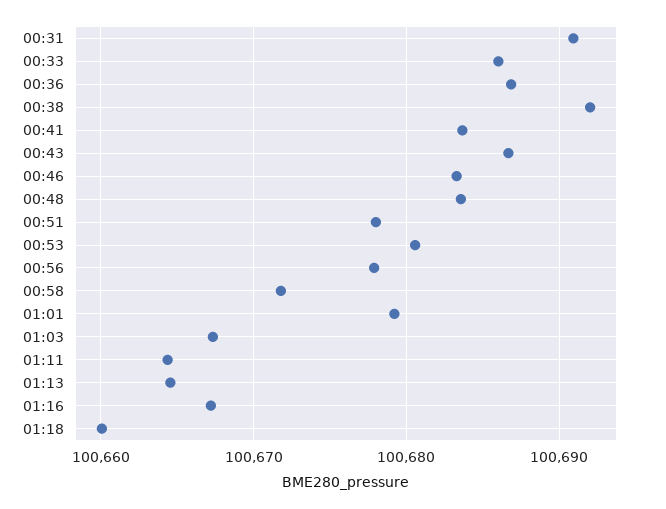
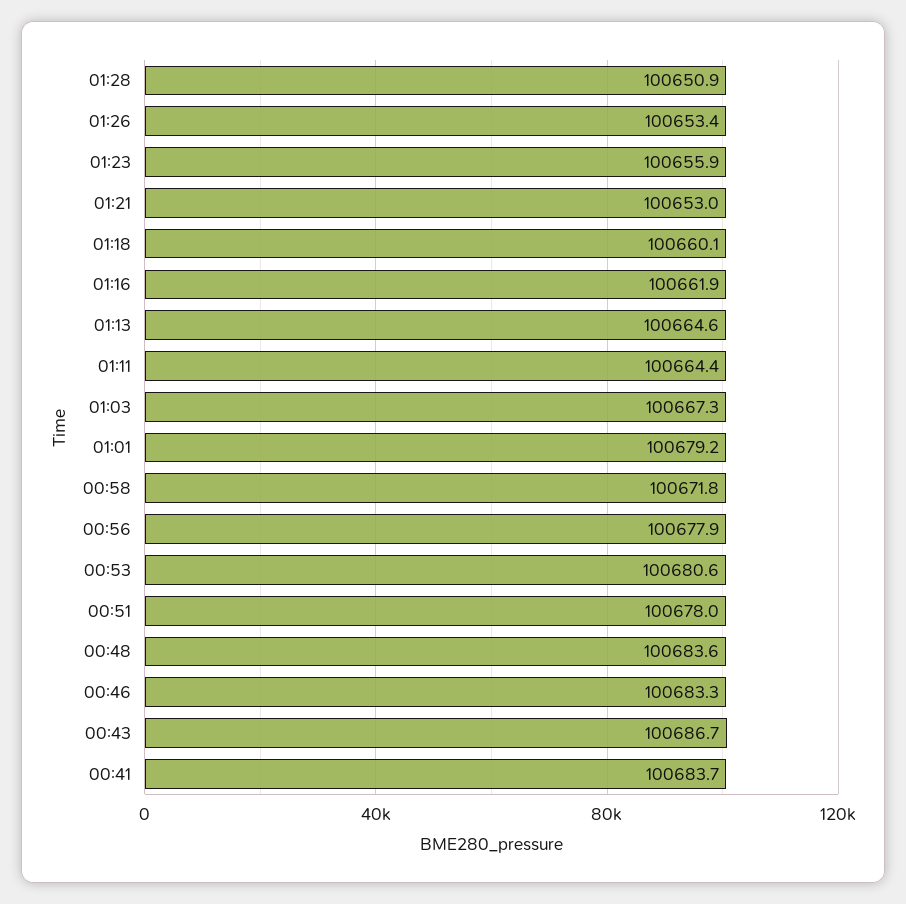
00:31: 100691 -> none
00:33: 100686 -> none
00:36: 100687 -> none
00:38: 100692 -> none
01:16: 100667 -> 100661.9
01:28: none -> 100650.9
01:26: none -> 100653.4
01:23: none -> 100655.9
01:21: none -> 100653

